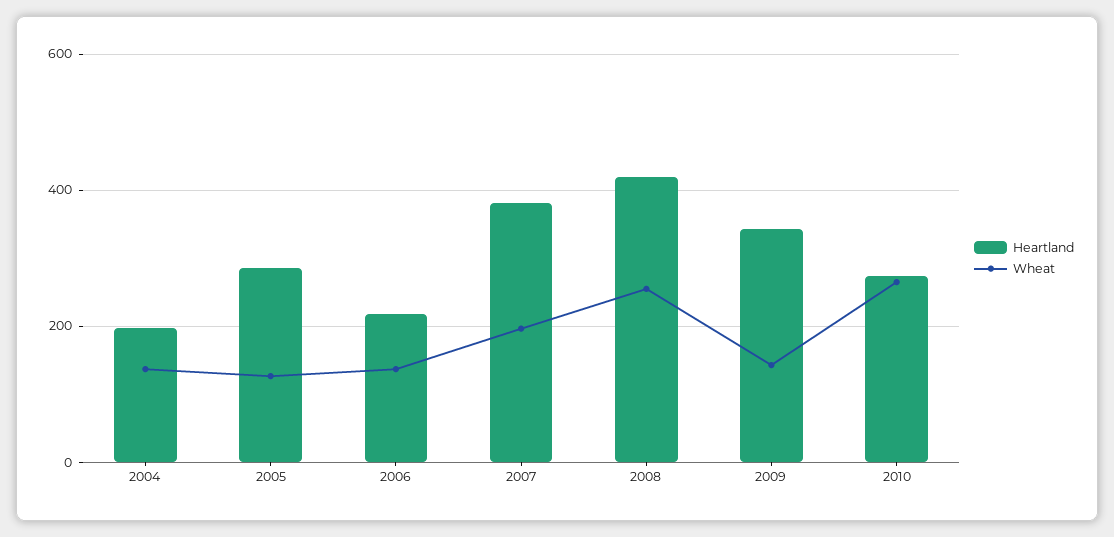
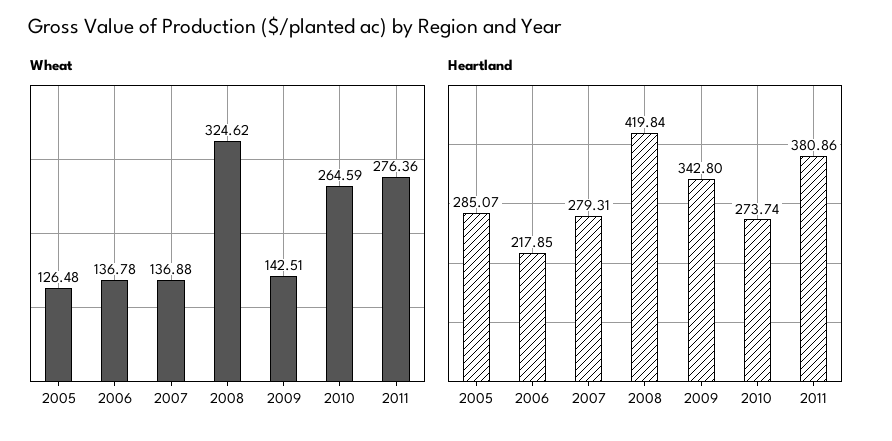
Heartland, 2004: 200 -> none
Wheat, 2004: 140 -> none
Heartland, 2007: 380 -> 279.31
Wheat, 2007: 200 -> 136.88
Wheat, 2008: 260 -> 324.62
Wheat, 2011: none -> 276.36
Heartland, 2011: none -> 380.86

